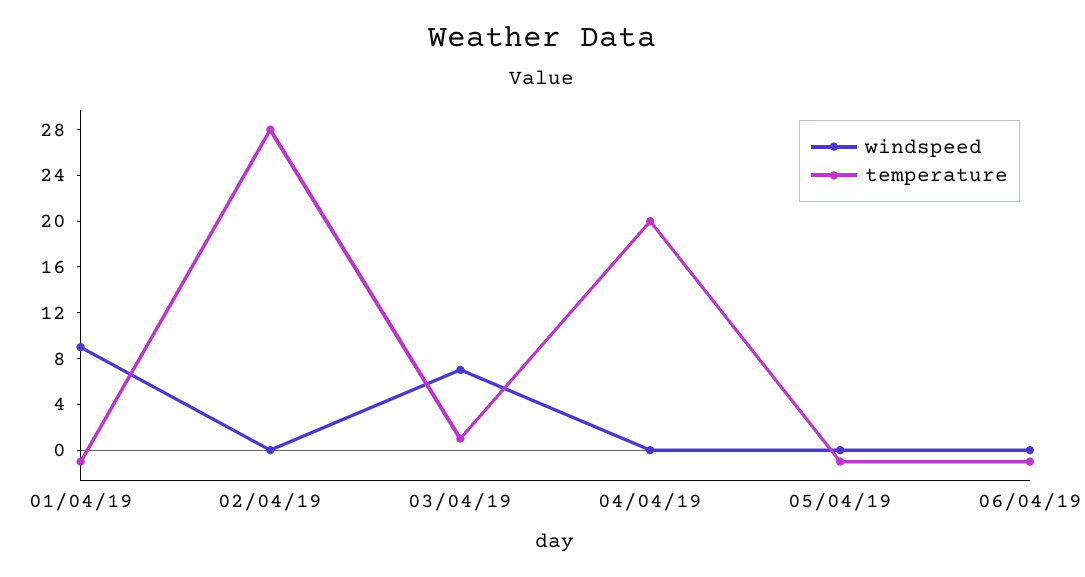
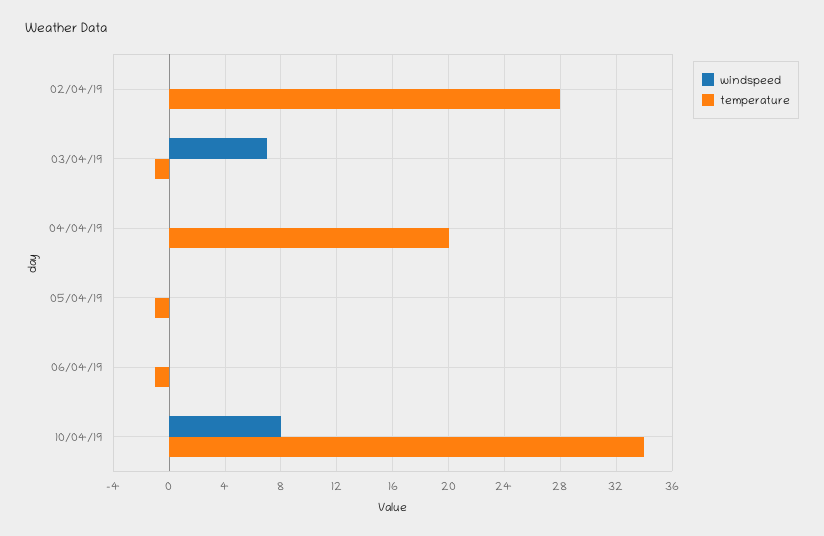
windspeed, 01/04/19: 9 -> none
temperature, 01/04/19: -1 -> none
temperature, 03/04/19: 1 -> -1
windspeed, 10/04/19: none -> 8
temperature, 10/04/19: none -> 34

